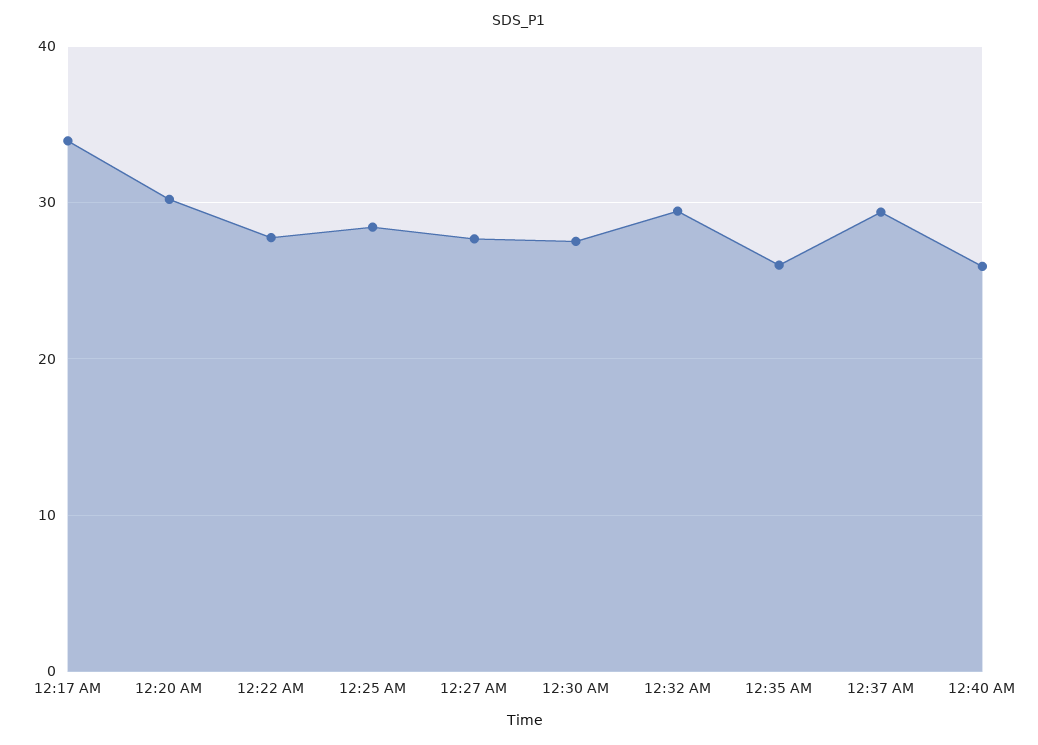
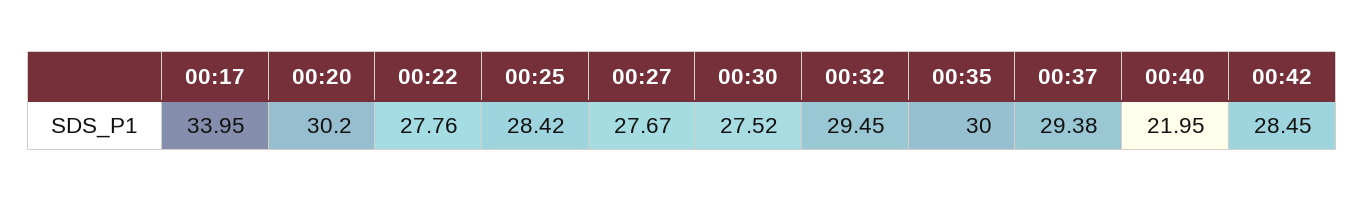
12:35 AM: 26 -> 30
12:40 AM: 26 -> 21.95
00:42: none -> 28.45

